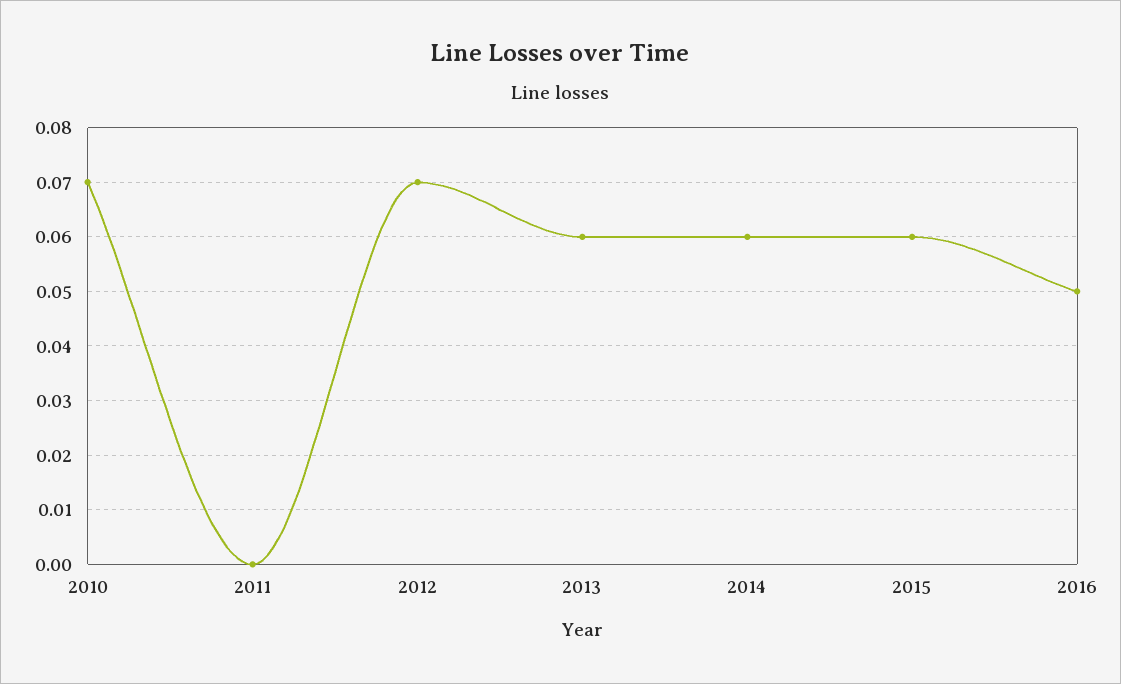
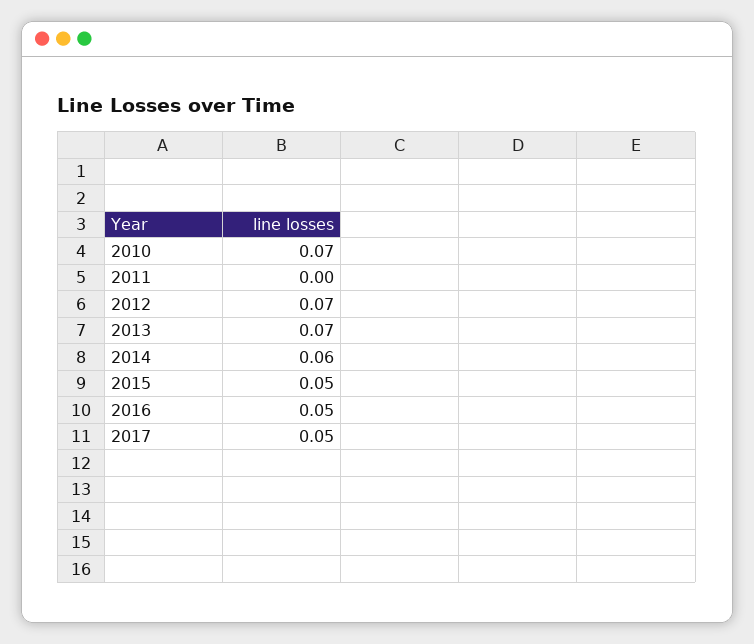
2013: 0.06 -> 0.07
2015: 0.06 -> 0.05
2017: none -> 0.05

